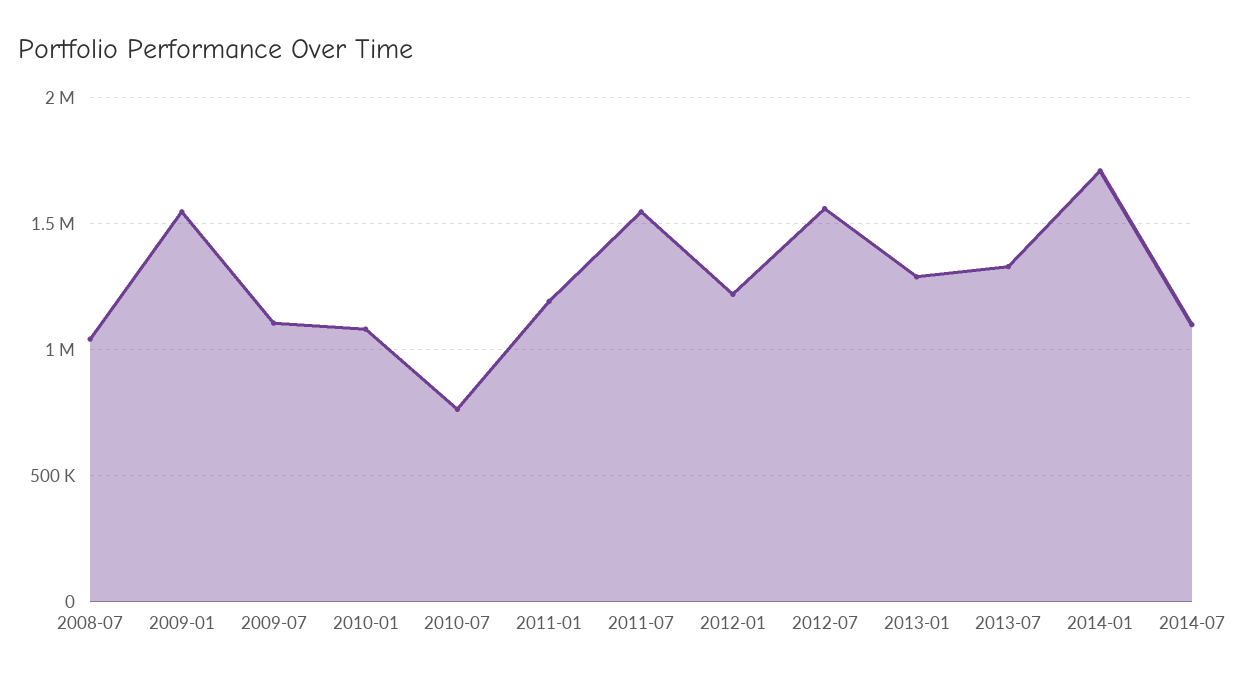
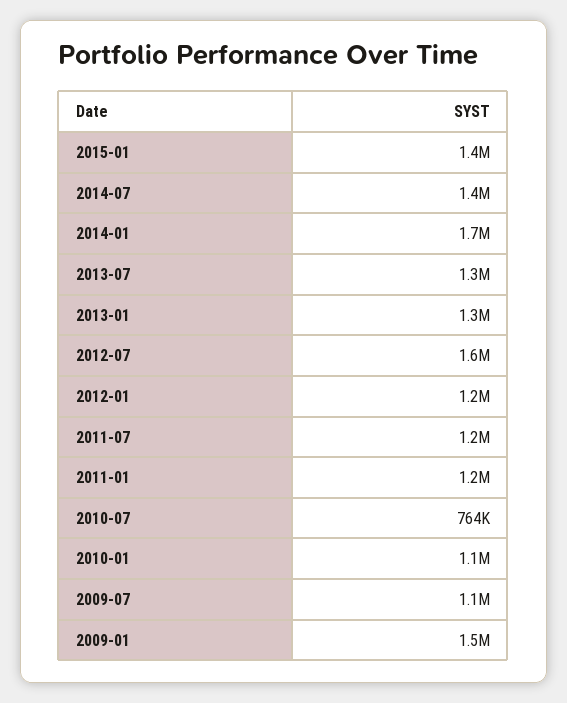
2008-07: 1050000 -> none
2011-07: 1550000 -> 1200000
2014-07: 1100000 -> 1400000
2015-01: none -> 1400000

